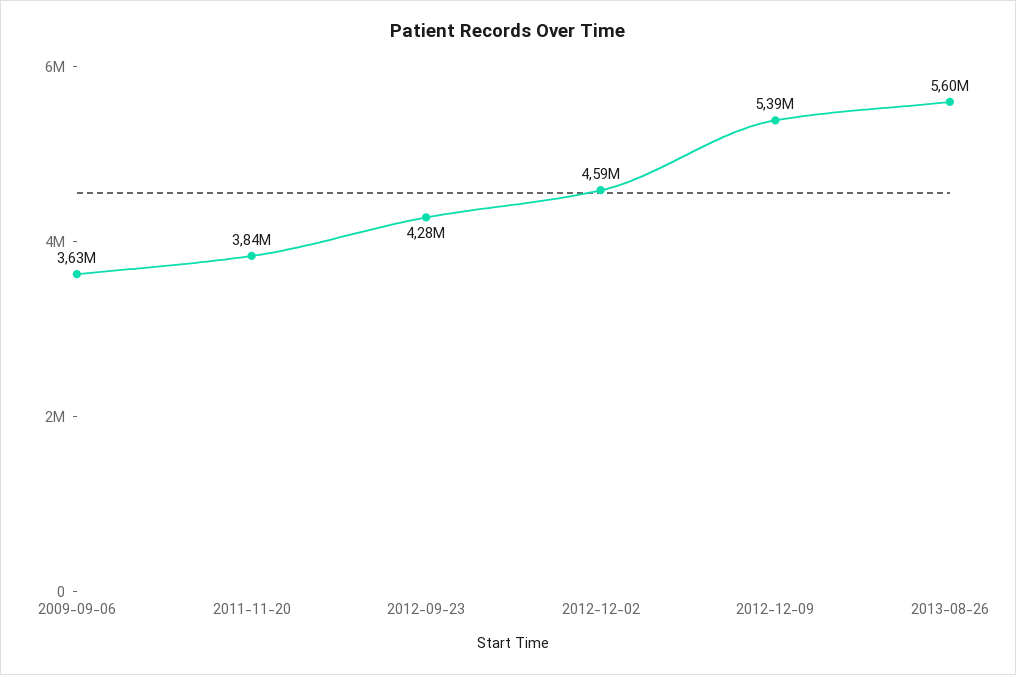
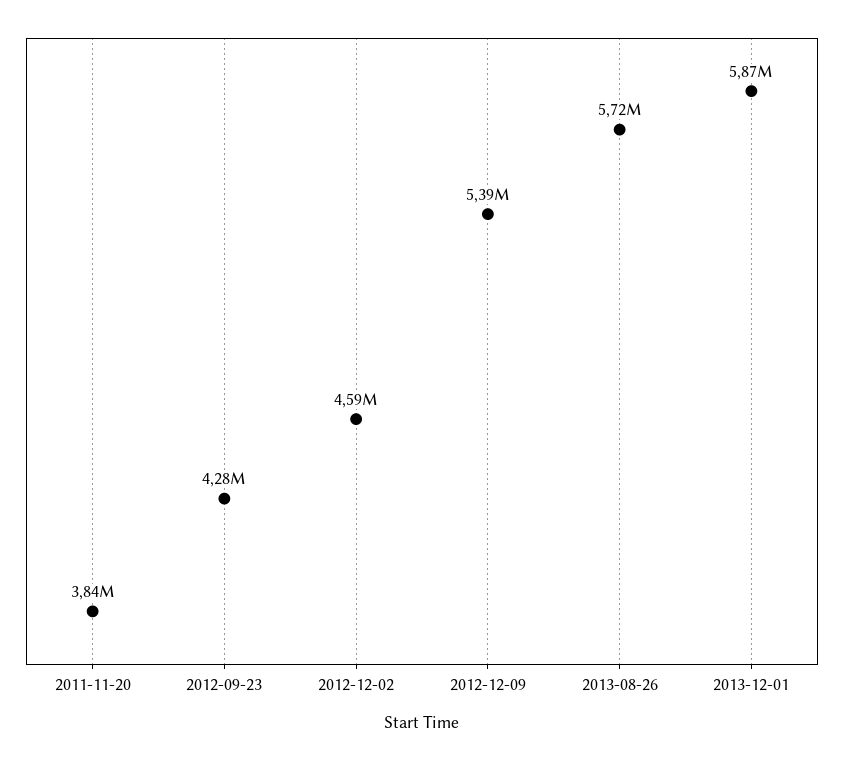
2009-09-06: 3630000 -> none
2013-08-26: 5600000 -> 5720000
2013-12-01: none -> 5870000

